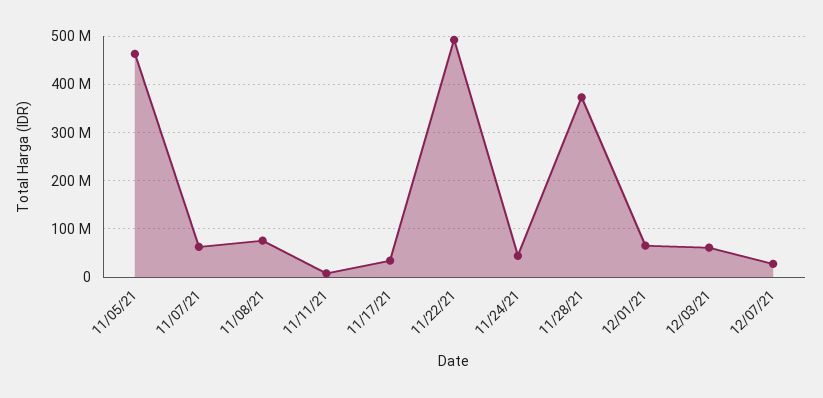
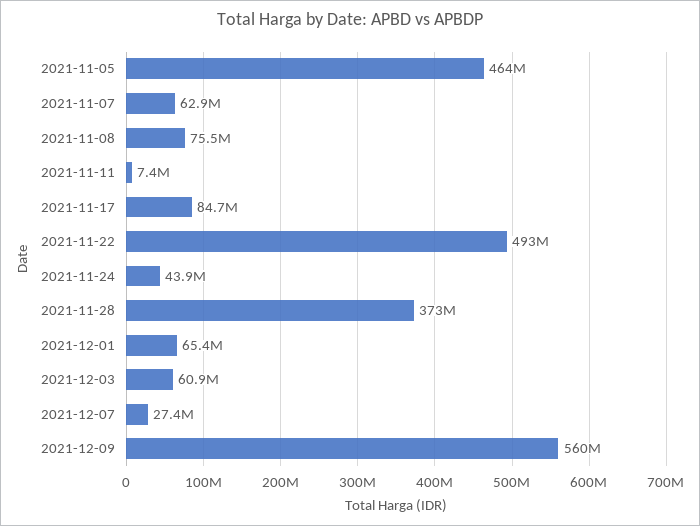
11/17/21: 40000000 -> 84700000
2021-12-09: none -> 560000000

